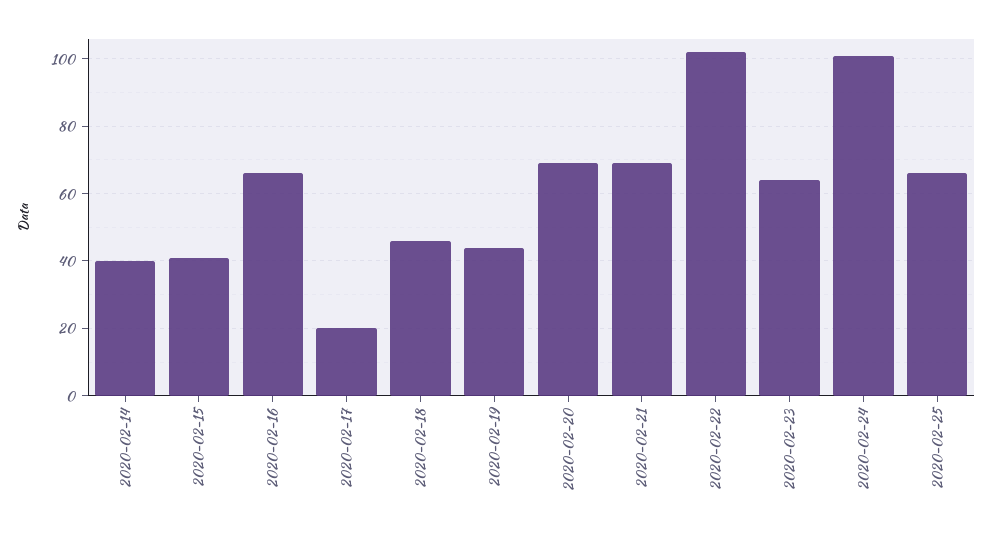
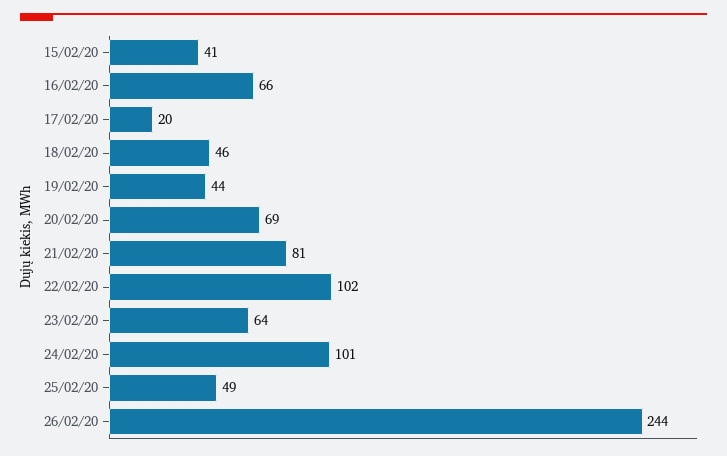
2020-02-14: 40 -> none
2020-02-21: 70 -> 81
2020-02-25: 65 -> 49
26/02/20: none -> 244

